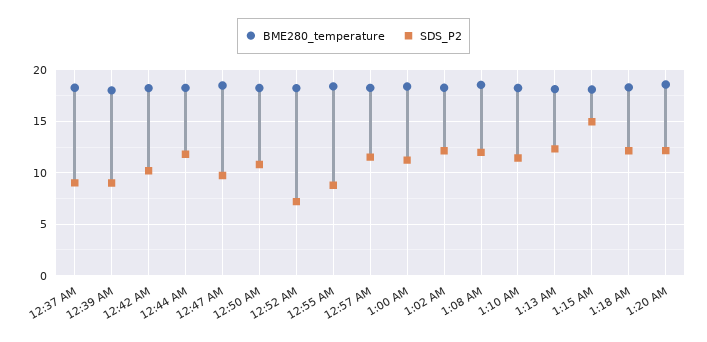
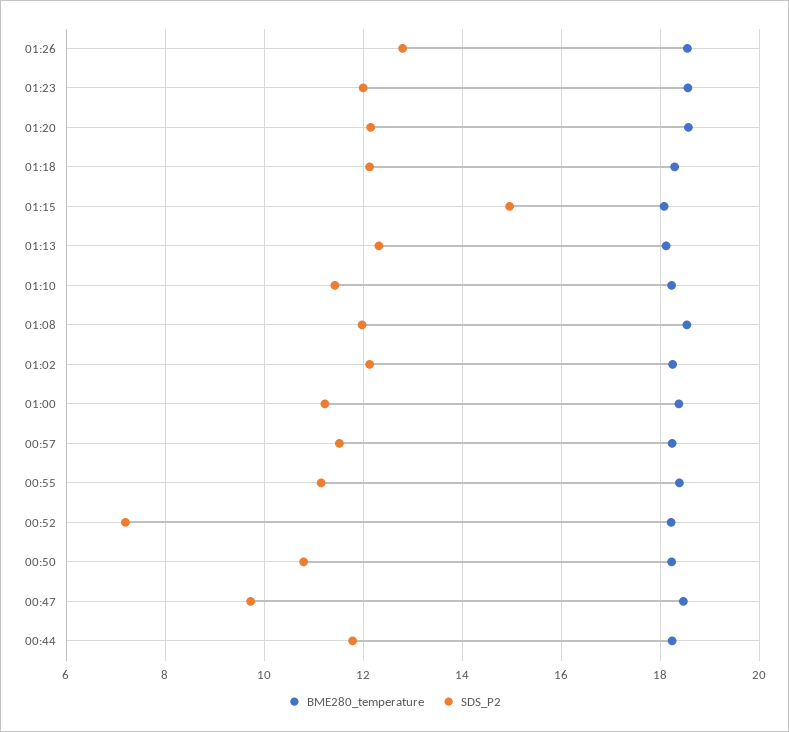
BME280_temperature, 12:37 AM: 18 -> none
SDS_P2, 12:37 AM: 9 -> none
BME280_temperature, 12:39 AM: 18 -> none
SDS_P2, 12:39 AM: 9 -> none
BME280_temperature, 12:42 AM: 18 -> none
SDS_P2, 12:42 AM: 10 -> none
SDS_P2, 12:55 AM: 9 -> 11.2
BME280_temperature, 01:26: none -> 18.6
SDS_P2, 01:26: none -> 12.8
BME280_temperature, 01:23: none -> 18.6
SDS_P2, 01:23: none -> 12

